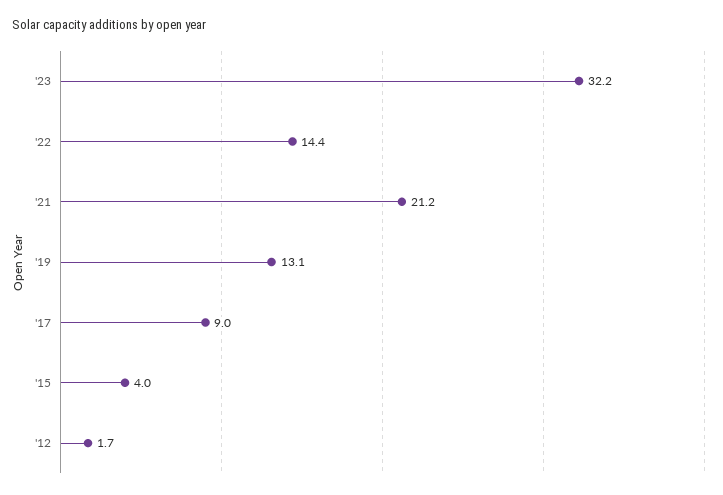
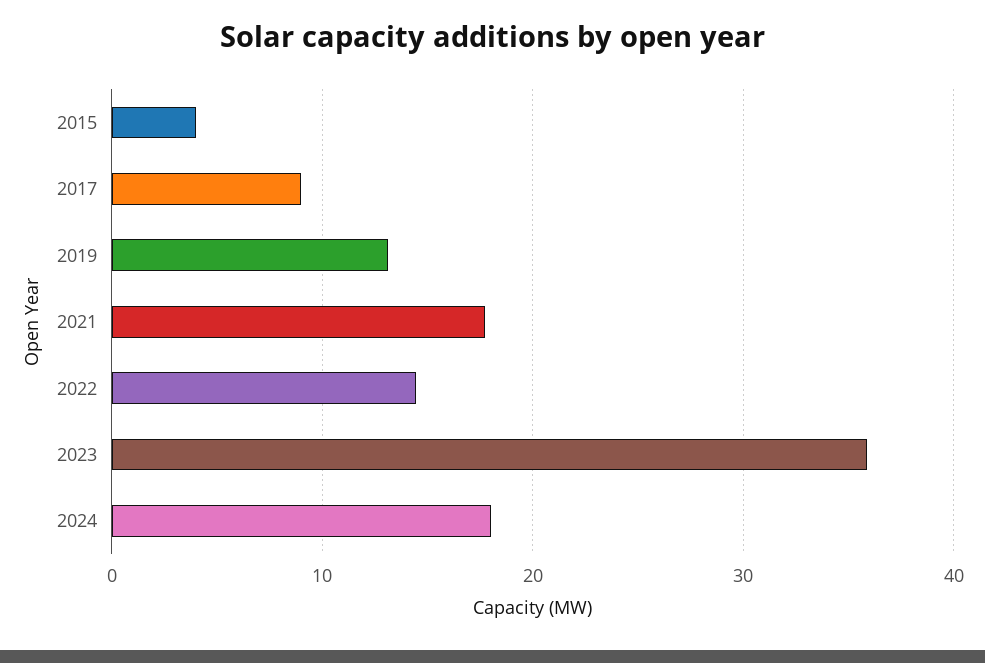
'23: 32.2 -> 36
'21: 21.2 -> 18
'12: 1.7 -> none
2024: none -> 18

